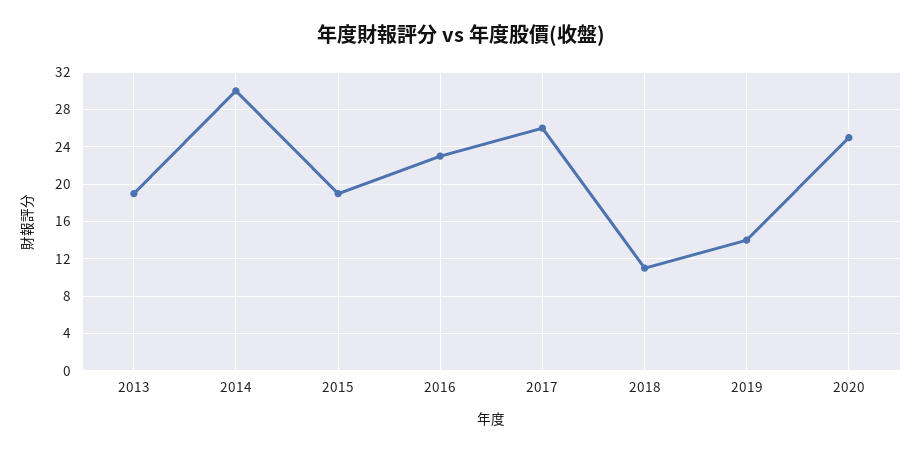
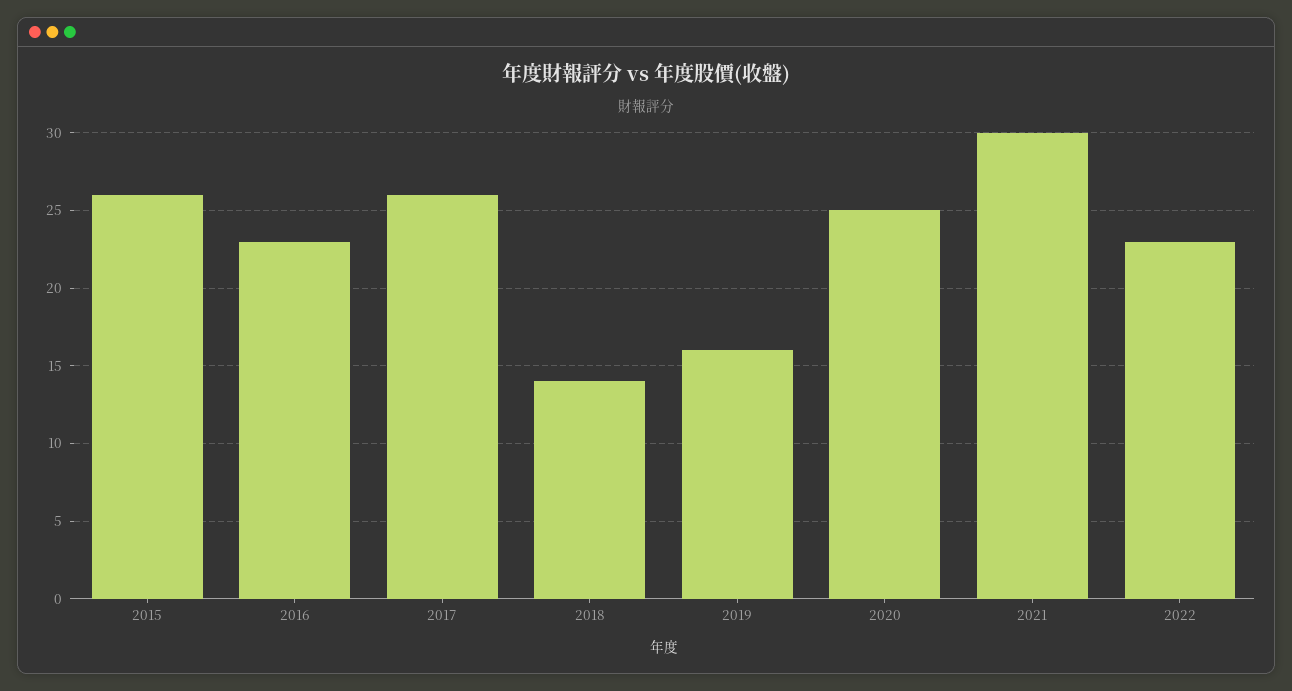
2013: 19 -> none
2014: 30 -> none
2015: 19 -> 26
2018: 11 -> 14
2019: 14 -> 16
2021: none -> 30
2022: none -> 23

